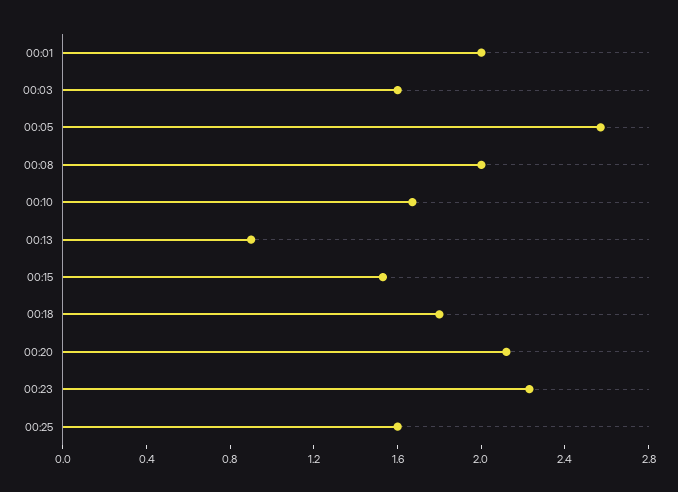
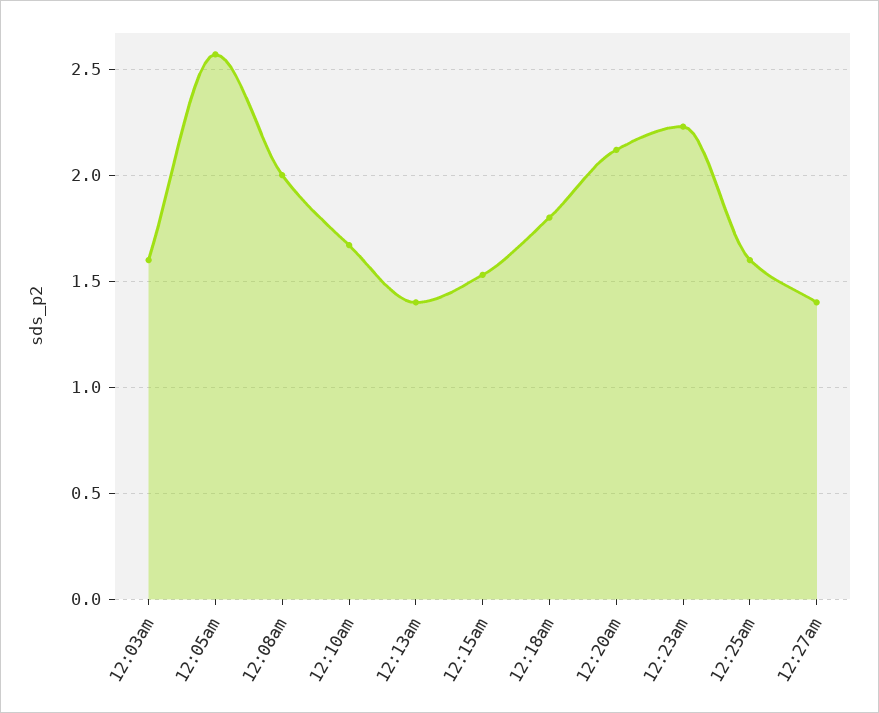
00:01: 2 -> none
00:13: 0.9 -> 1.4
12:27am: none -> 1.4

